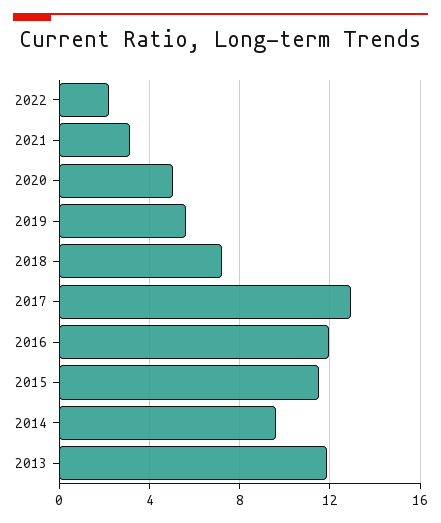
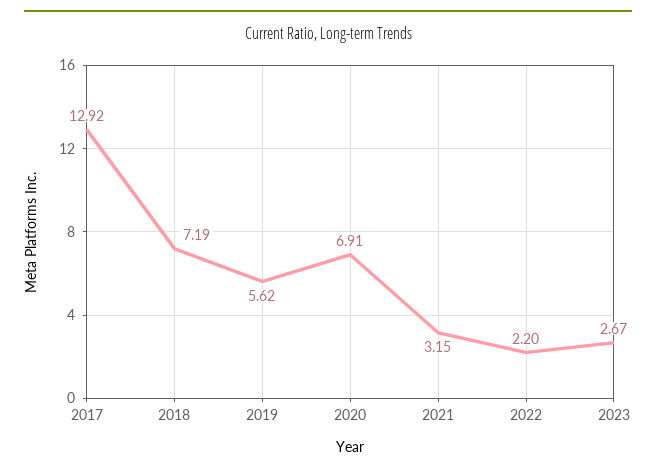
2020: 5 -> 6.91
2016: 12 -> none
2015: 11.5 -> none
2014: 9.5 -> none
2013: 12 -> none
2023: none -> 2.67

